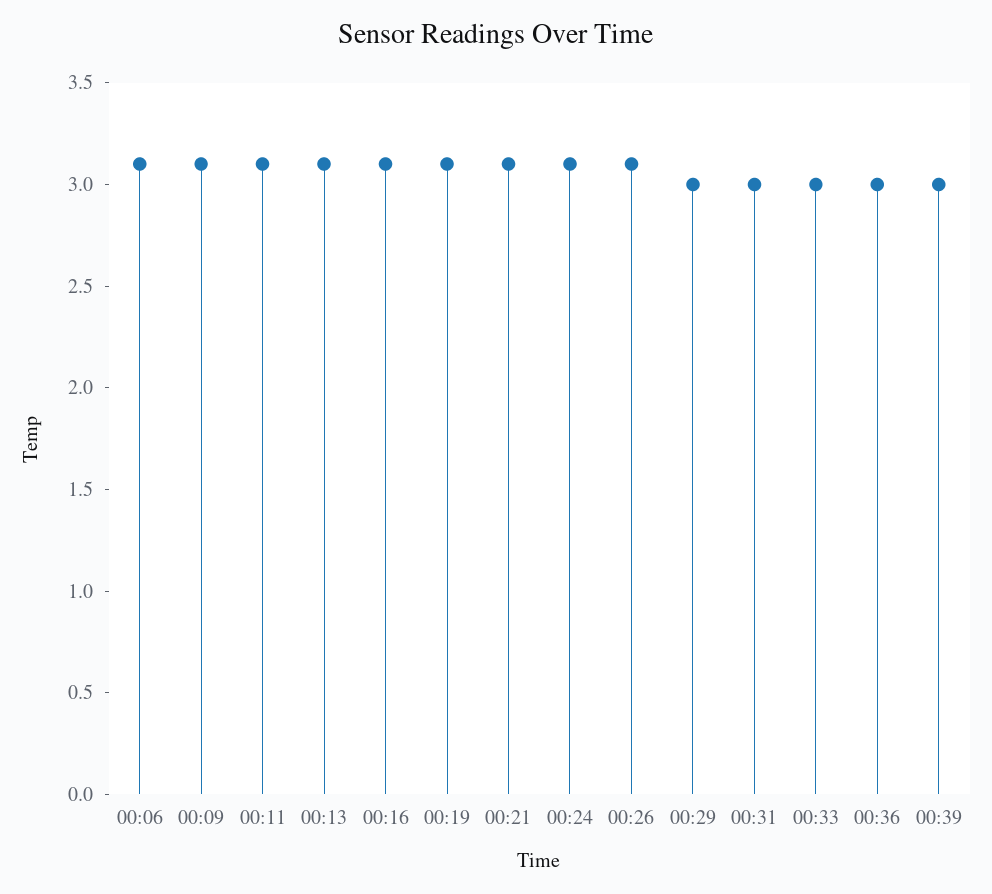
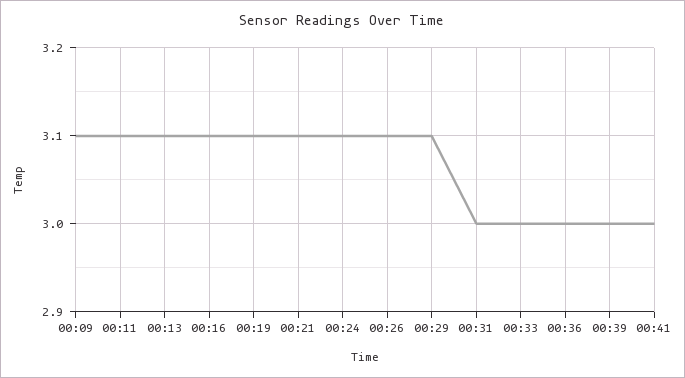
00:06: 3.1 -> none
00:29: 3 -> 3.1
00:41: none -> 3

